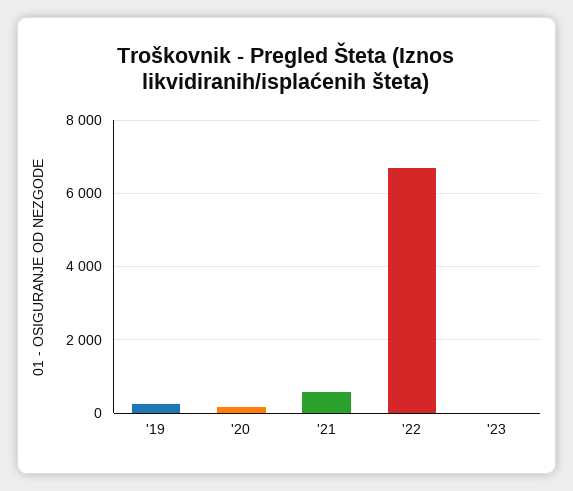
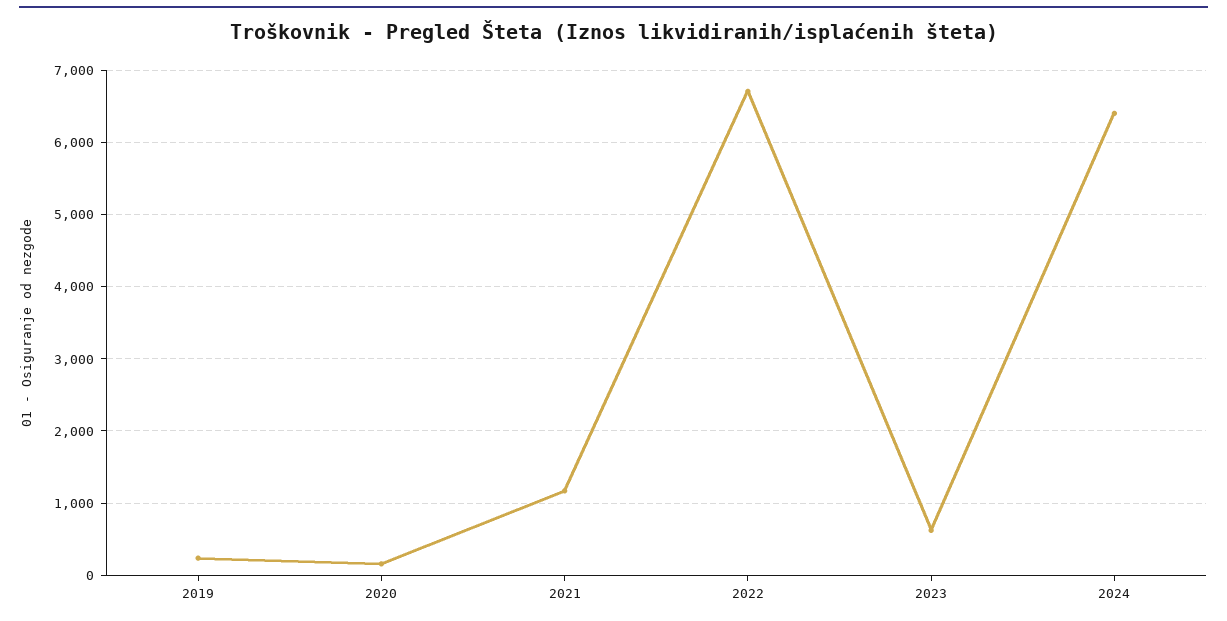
'21: 600 -> 1200
'23: 0 -> 600
2024: none -> 6400

